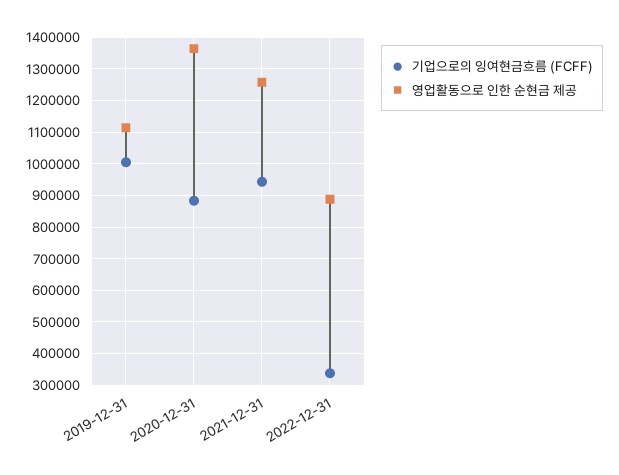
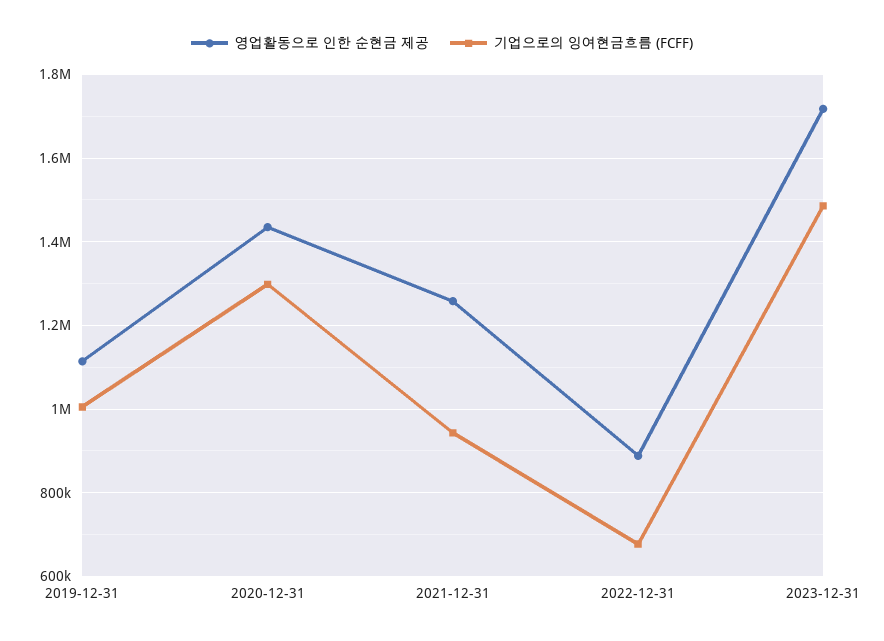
기업으로의 잉여현금흐름 (FCFF), 2020-12-31: 880000 -> 1300000
영업활동으로 인한 순현금 제공, 2020-12-31: 1360000 -> 1440000
기업으로의 잉여현금흐름 (FCFF), 2022-12-31: 340000 -> 680000
영업활동으로 인한 순현금 제공, 2023-12-31: none -> 1720000
기업으로의 잉여현금흐름 (FCFF), 2023-12-31: none -> 1480000

